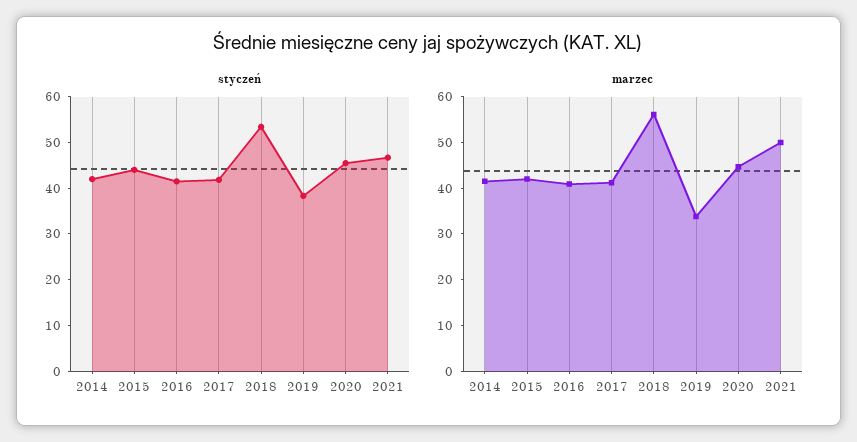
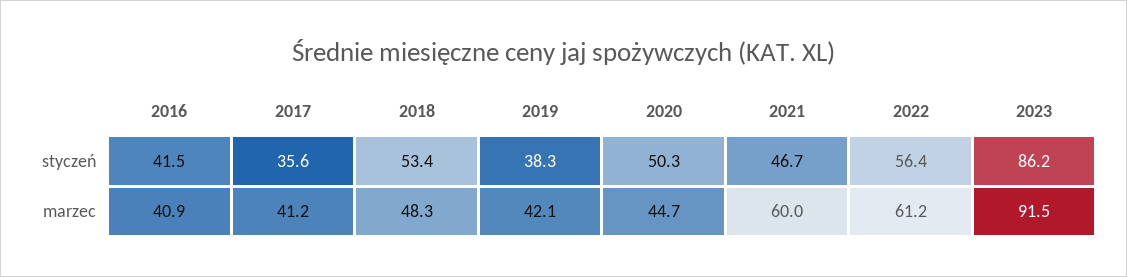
styczeń, 2014: 42 -> none
styczeń, 2015: 44 -> none
styczeń, 2017: 42 -> 35.6
styczeń, 2020: 46 -> 50.3
marzec, 2014: 42 -> none
marzec, 2015: 42 -> none
marzec, 2018: 56 -> 48.3
marzec, 2019: 34 -> 42.1
marzec, 2021: 50 -> 60
styczeń, 2022: none -> 56.4
styczeń, 2023: none -> 86.2
marzec, 2022: none -> 61.2
marzec, 2023: none -> 91.5

